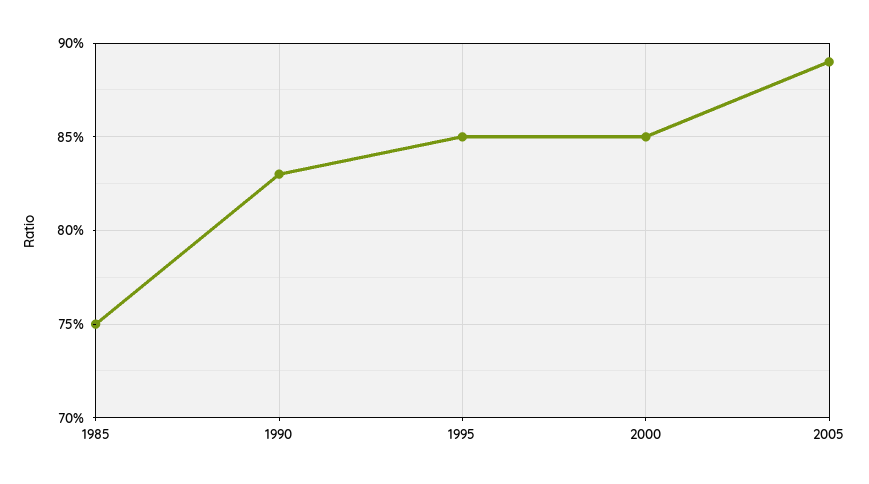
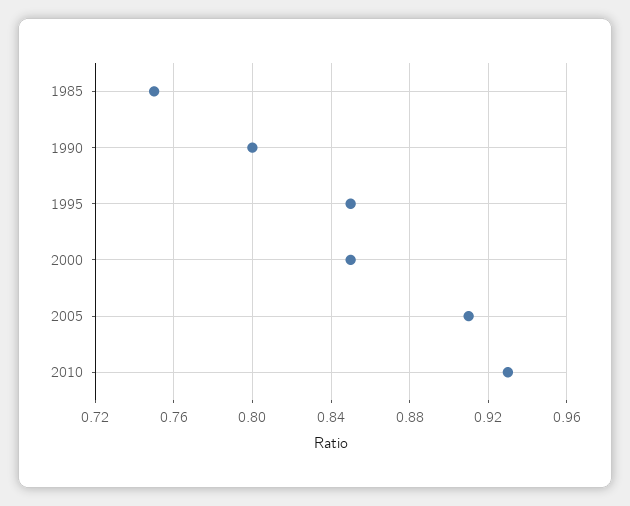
1990: 0.83 -> 0.8
2005: 0.89 -> 0.91
2010: none -> 0.93

